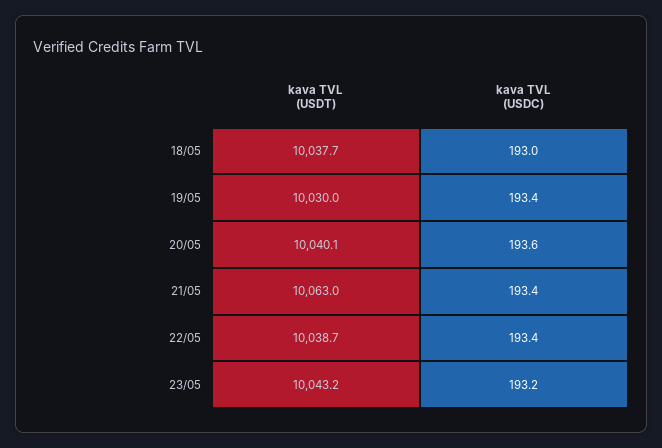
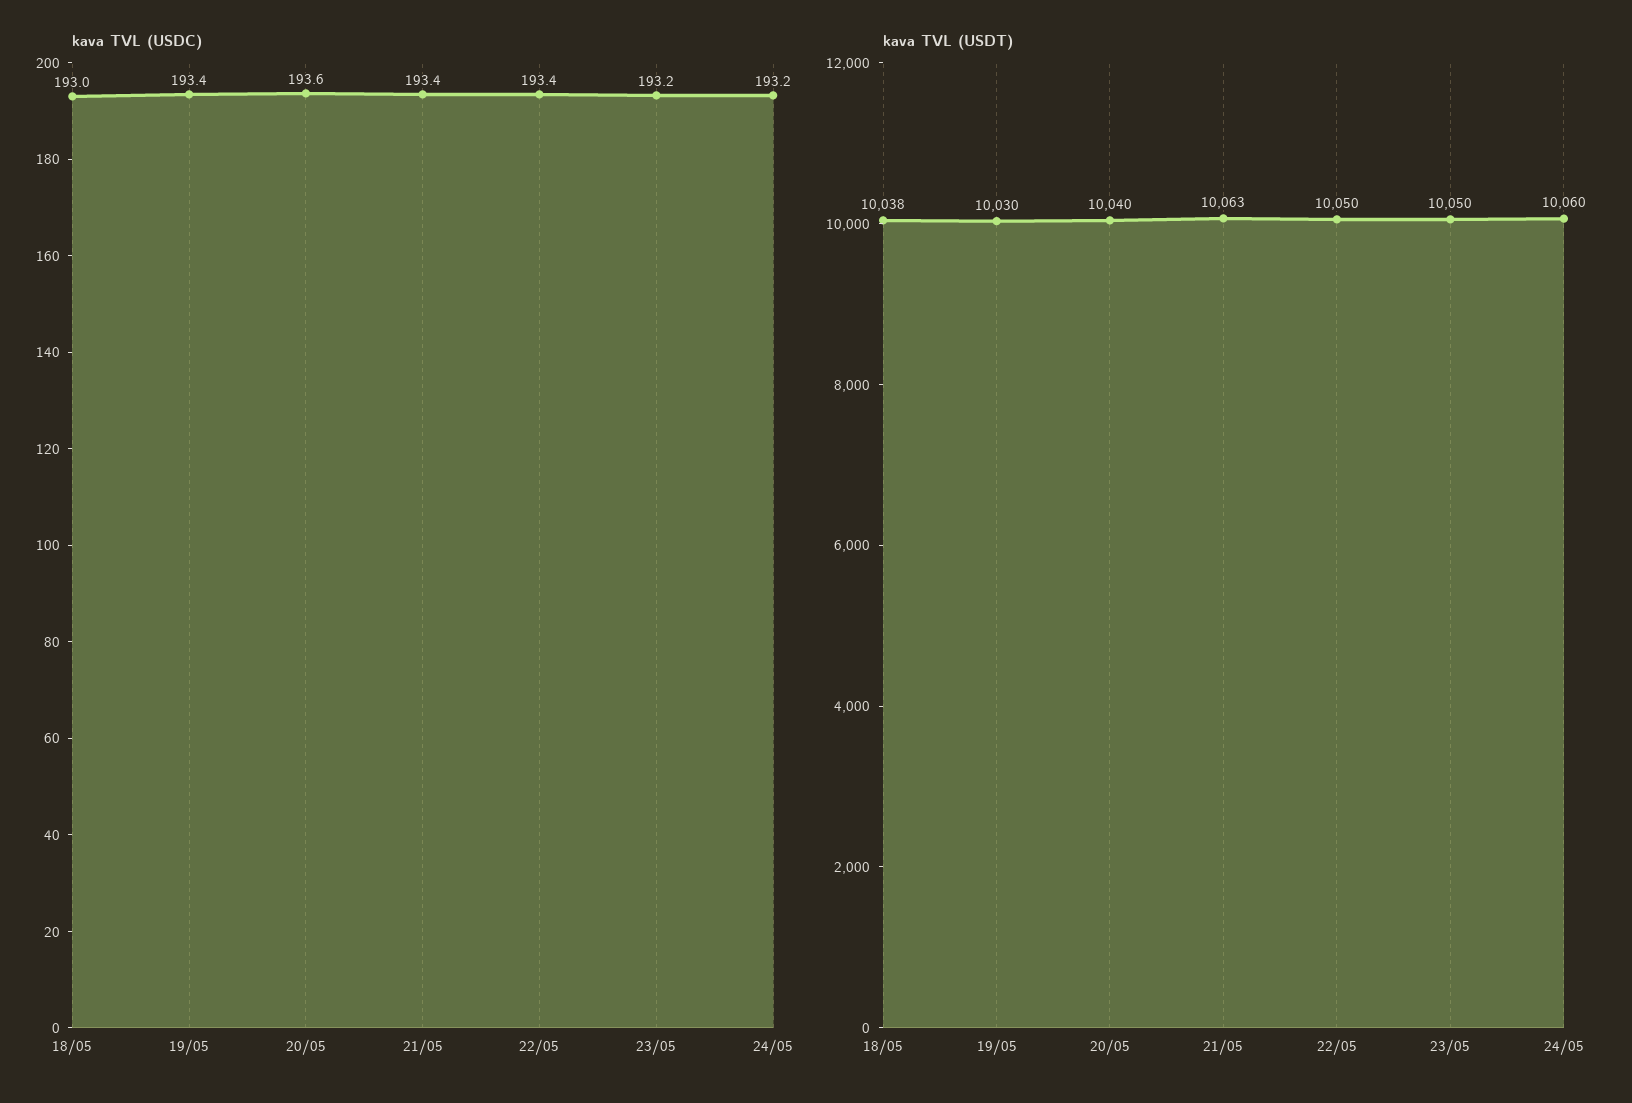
kava TVL (USDT), 22/05: 10038.7 -> 10050
kava TVL (USDT), 23/05: 10043.2 -> 10050
kava TVL (USDC), 24/05: none -> 193.2
kava TVL (USDT), 24/05: none -> 10060

